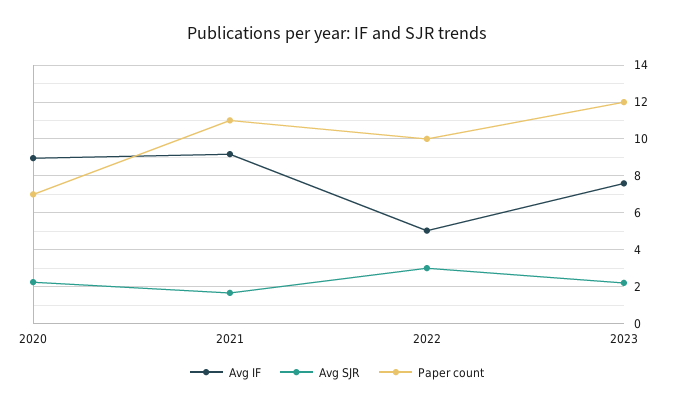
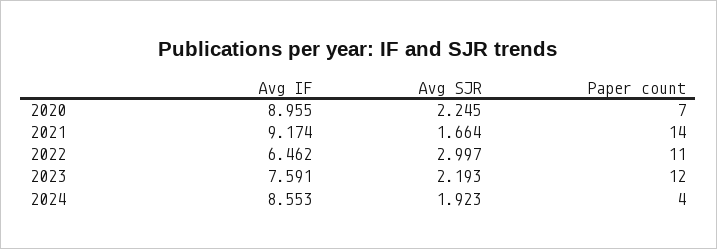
Paper count, 2021: 11 -> 14
Avg IF, 2022: 5 -> 6.462
Paper count, 2022: 10 -> 11
Avg IF, 2024: none -> 8.553
Avg SJR, 2024: none -> 1.923
Paper count, 2024: none -> 4

